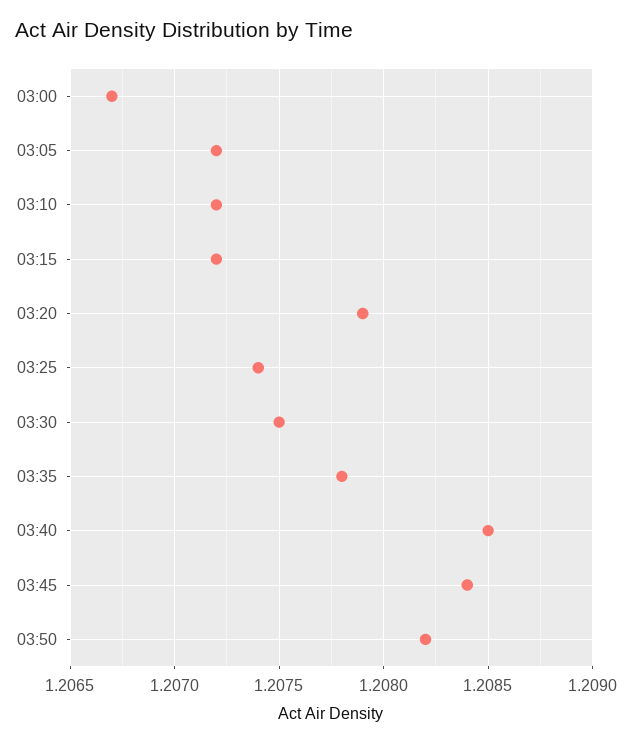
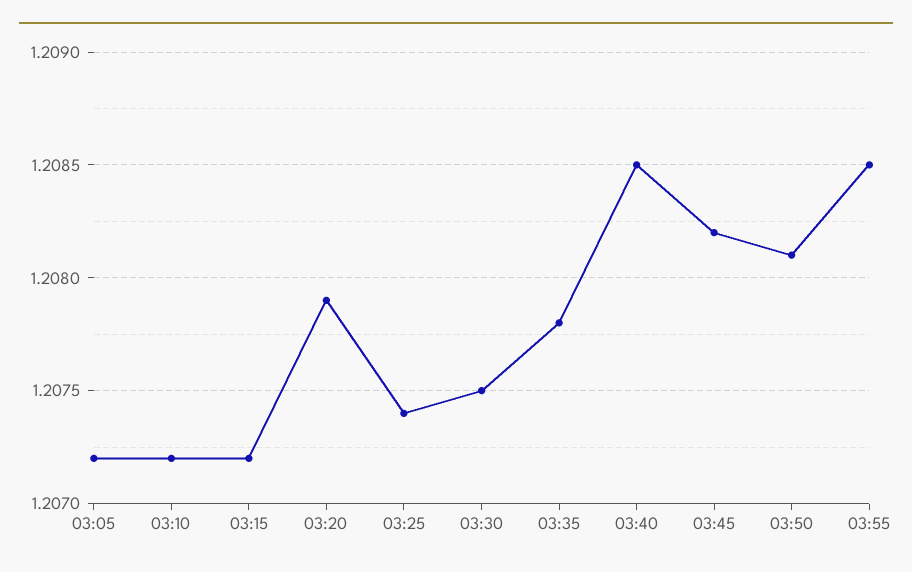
03:00: 1.2067 -> none
03:45: 1.2084 -> 1.2082
03:50: 1.2082 -> 1.2081
03:55: none -> 1.2085

